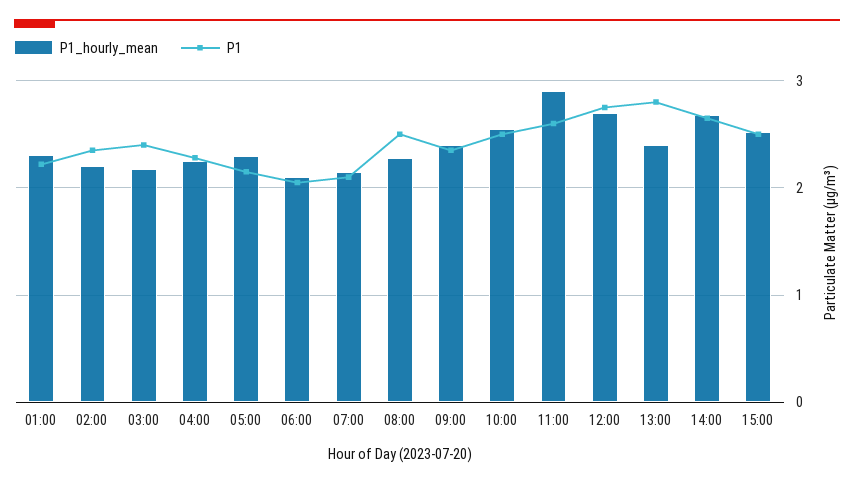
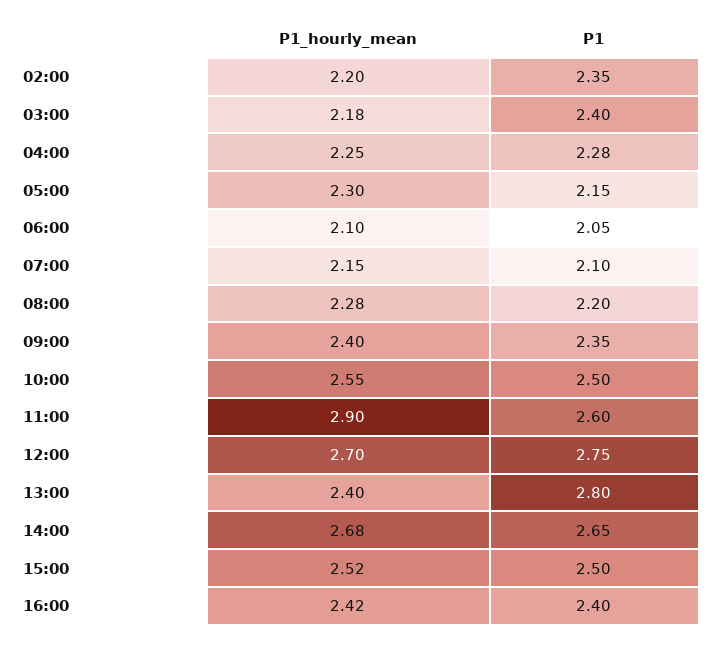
P1_hourly_mean, 01:00: 2.3 -> none
P1, 01:00: 2.2 -> none
P1, 08:00: 2.5 -> 2.2
P1_hourly_mean, 16:00: none -> 2.42
P1, 16:00: none -> 2.4

